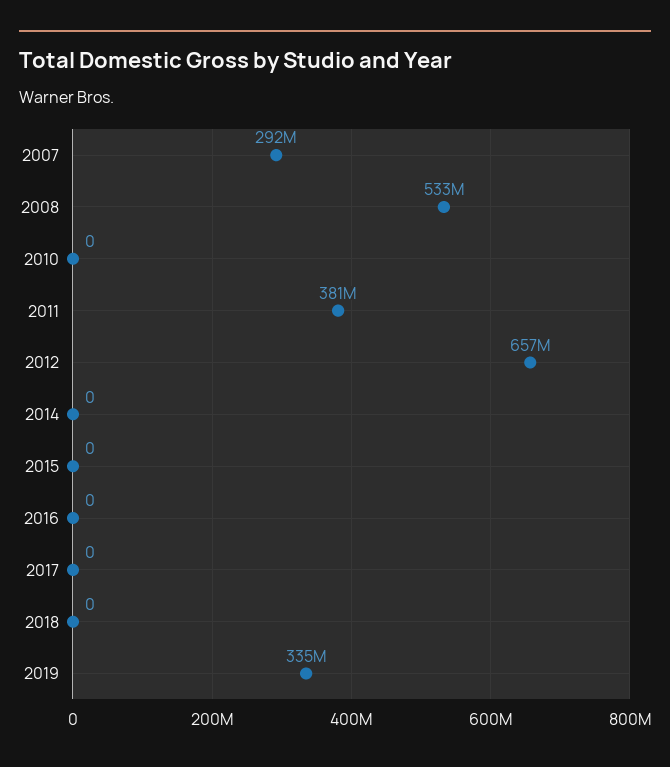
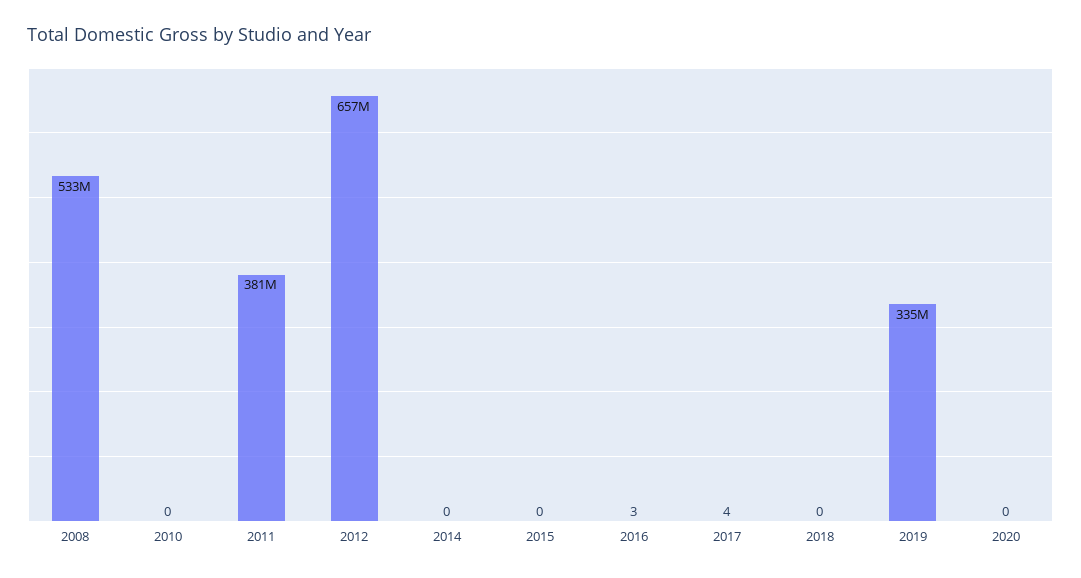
2007: 292000000 -> none
2016: 0 -> 3
2017: 0 -> 4
2020: none -> 0

